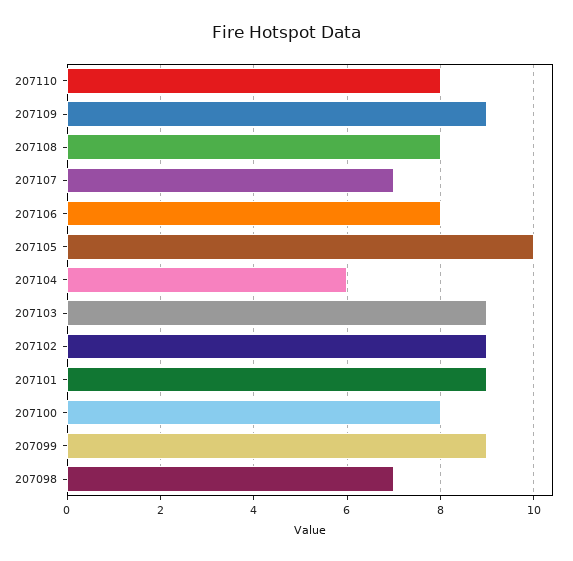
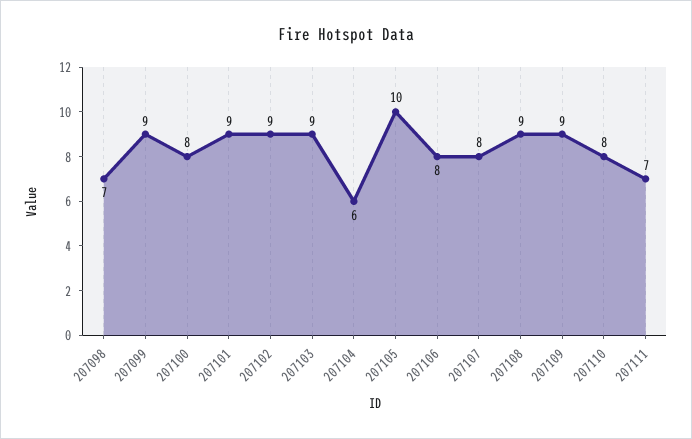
207108: 8 -> 9
207107: 7 -> 8
207111: none -> 7

